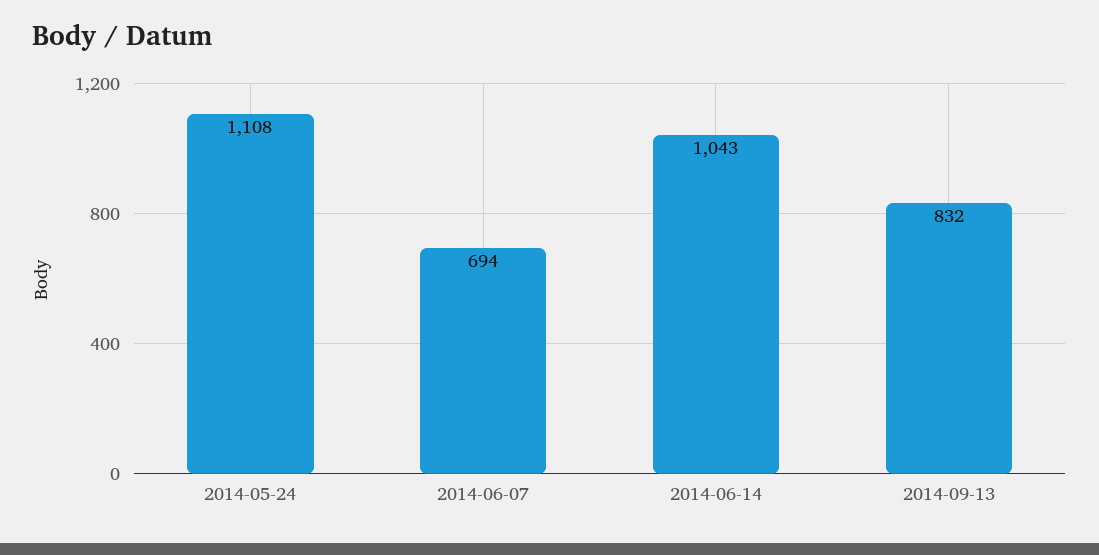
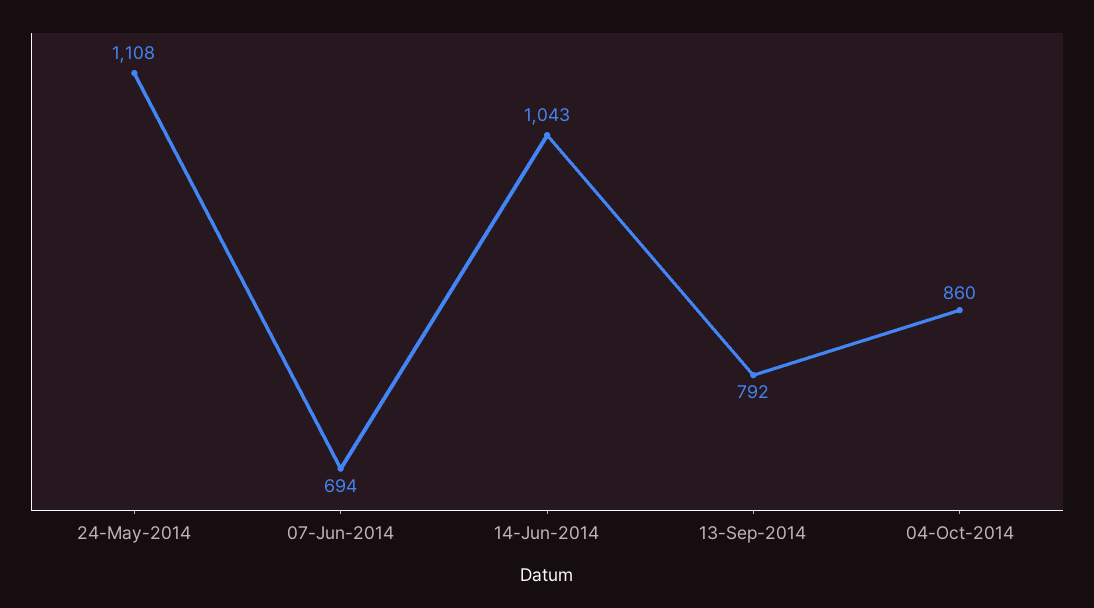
2014-09-13: 832 -> 792
04-Oct-2014: none -> 860

